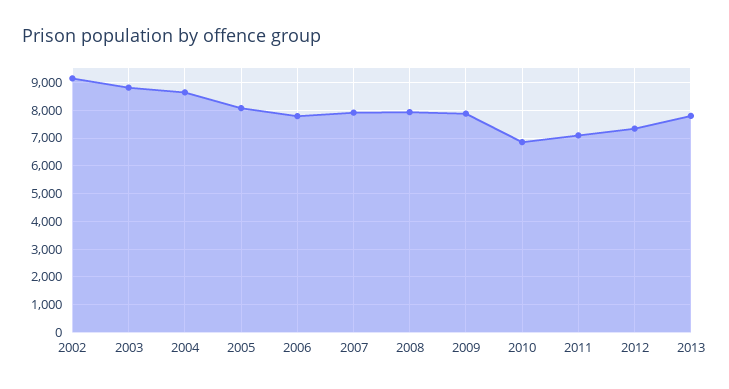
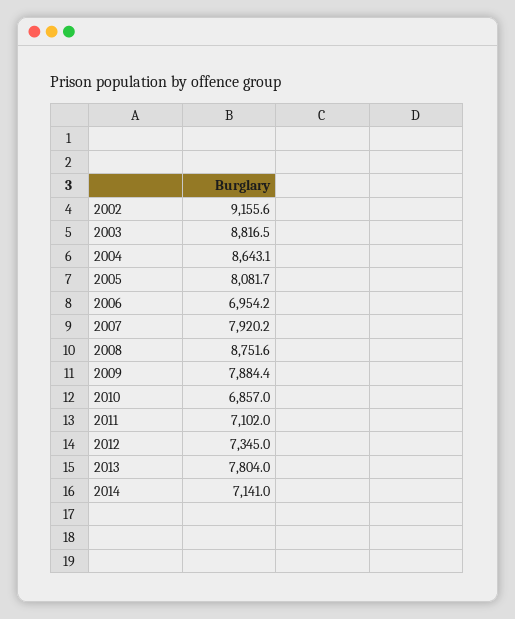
2006: 7750 -> 6954.2
2008: 8000 -> 8751.6
2014: none -> 7141

